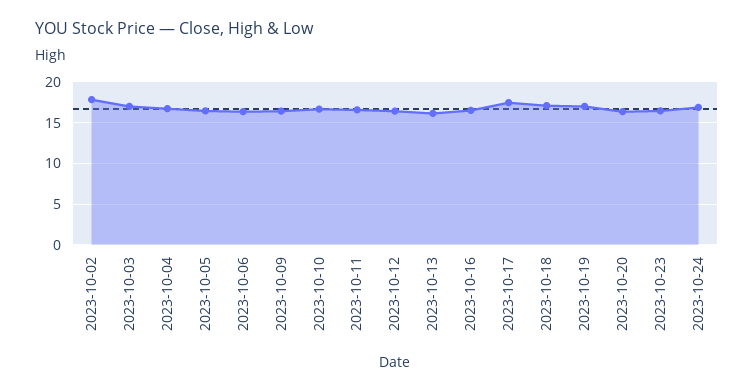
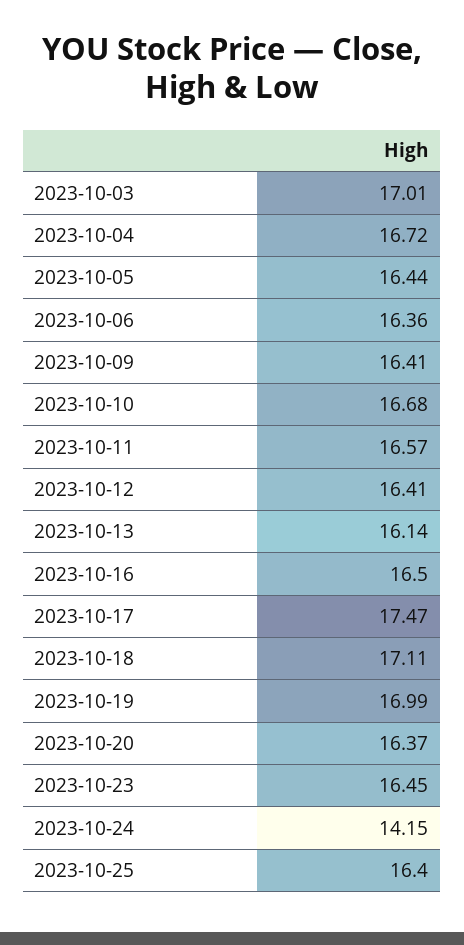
2023-10-02: 18 -> none
2023-10-24: 17 -> 14.15
2023-10-25: none -> 16.4

